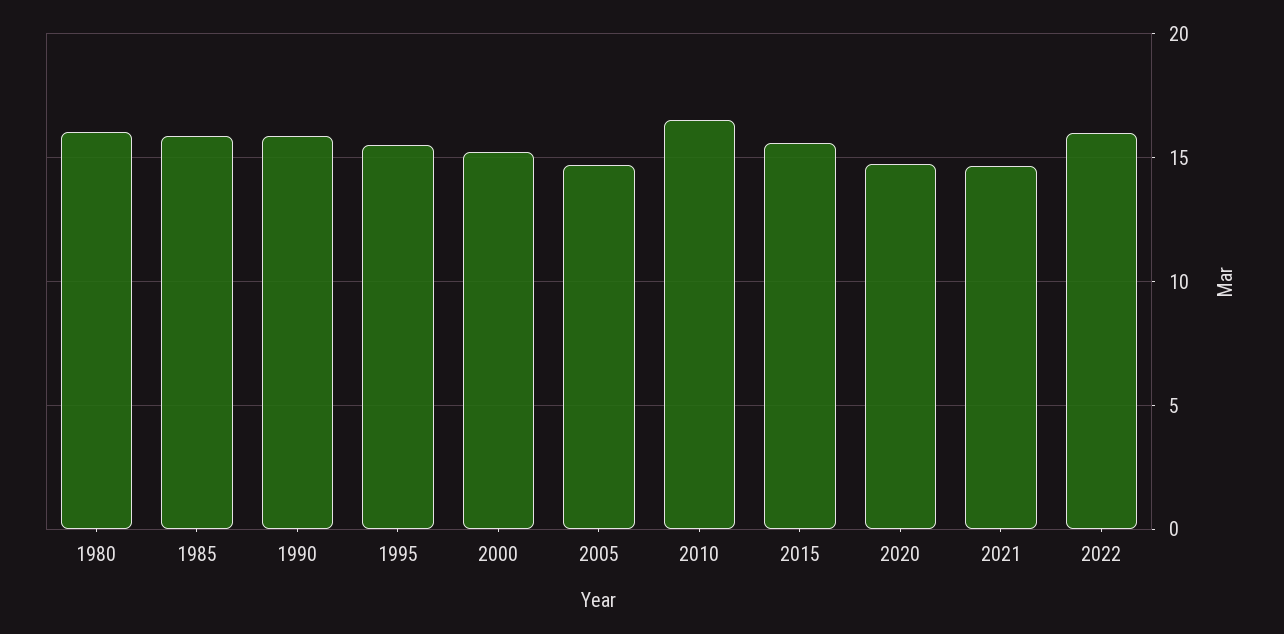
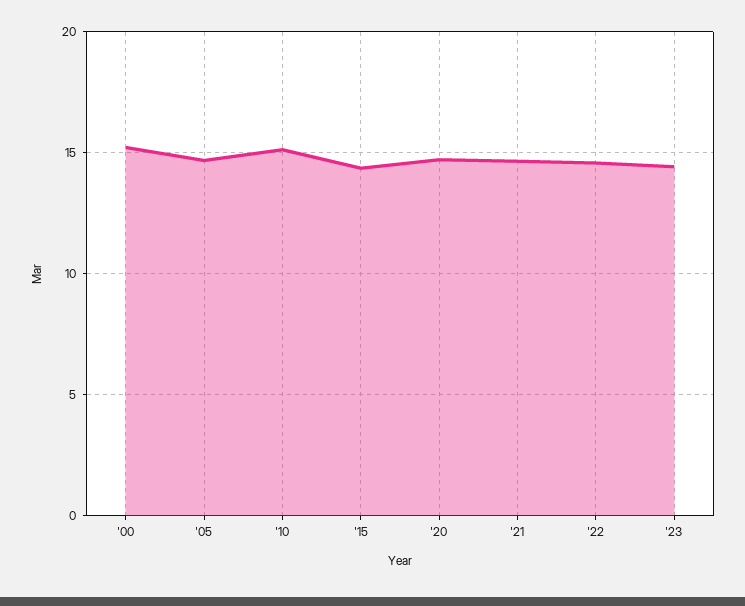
1980: 16 -> none
1985: 16 -> none
1990: 16 -> none
1995: 15.5 -> none
2010: 16.5 -> 15
2015: 15.5 -> 14.5
2022: 16 -> 14.5
'23: none -> 14.5

